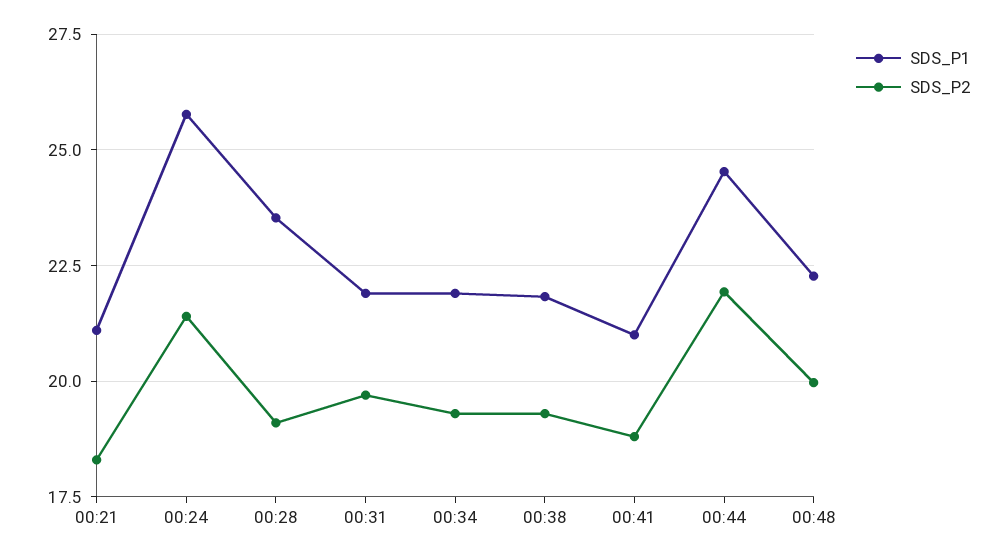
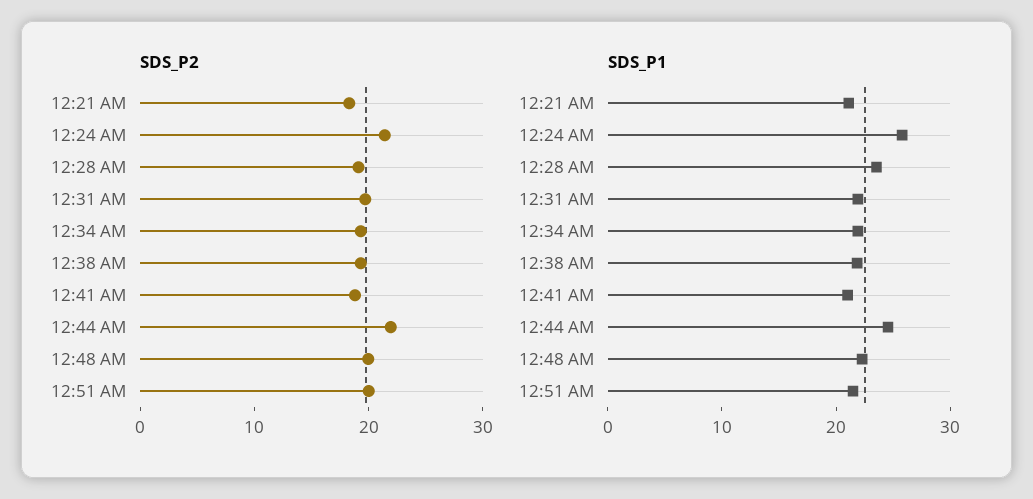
SDS_P2, 12:51 AM: none -> 20
SDS_P1, 12:51 AM: none -> 22

